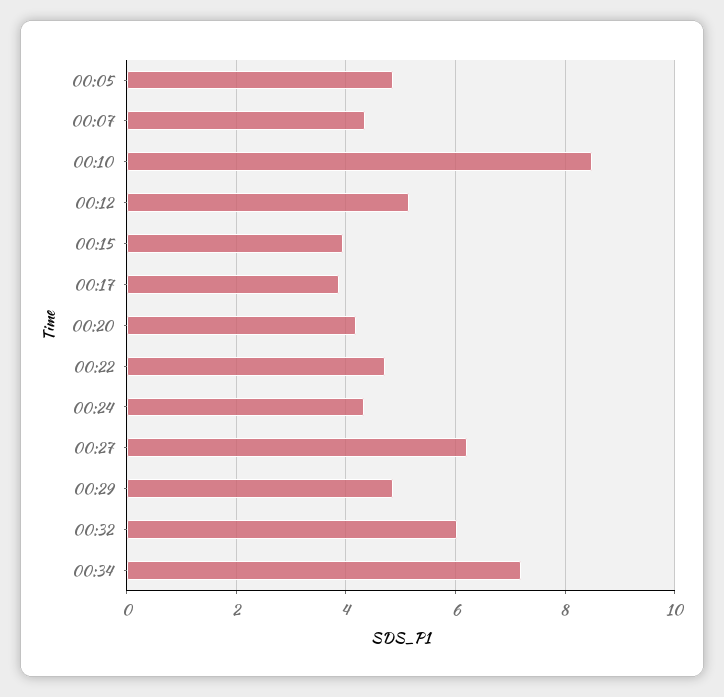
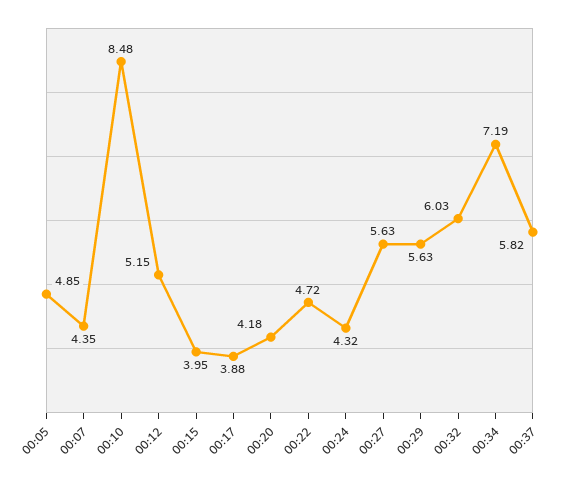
00:27: 6.2 -> 5.63
00:29: 4.8 -> 5.63
00:37: none -> 5.82

